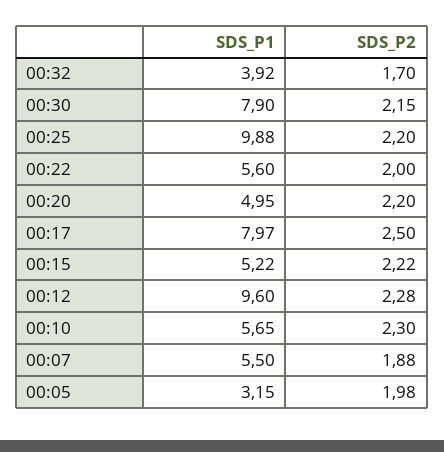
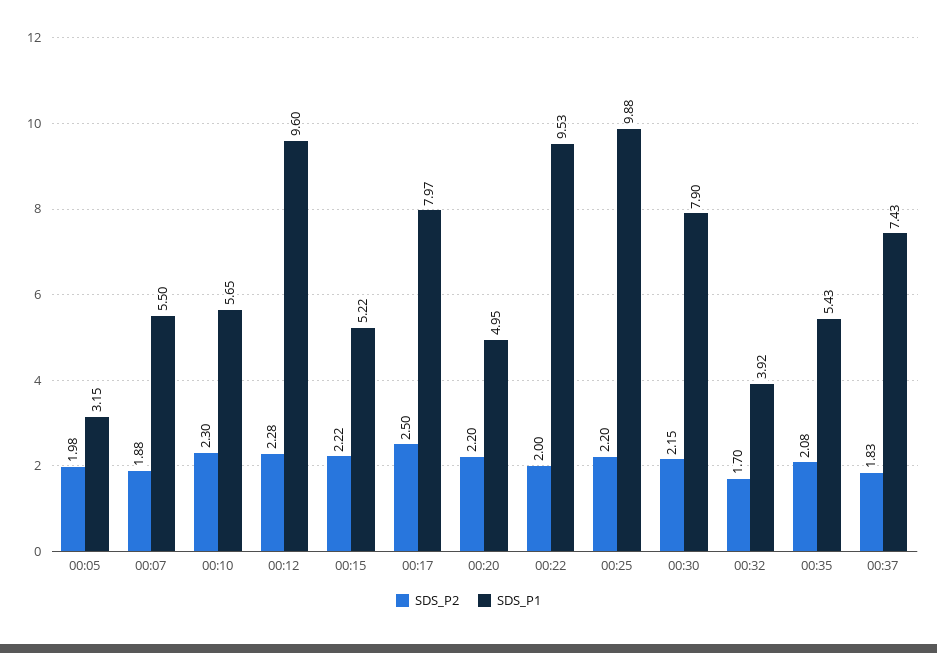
SDS_P1, 00:22: 5.6 -> 9.53
SDS_P2, 00:35: none -> 2.08
SDS_P1, 00:35: none -> 5.43
SDS_P2, 00:37: none -> 1.83
SDS_P1, 00:37: none -> 7.43

